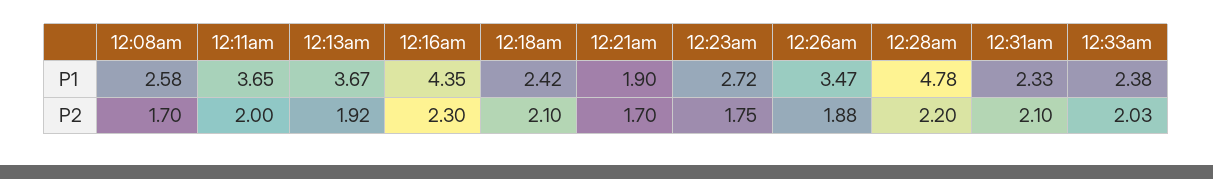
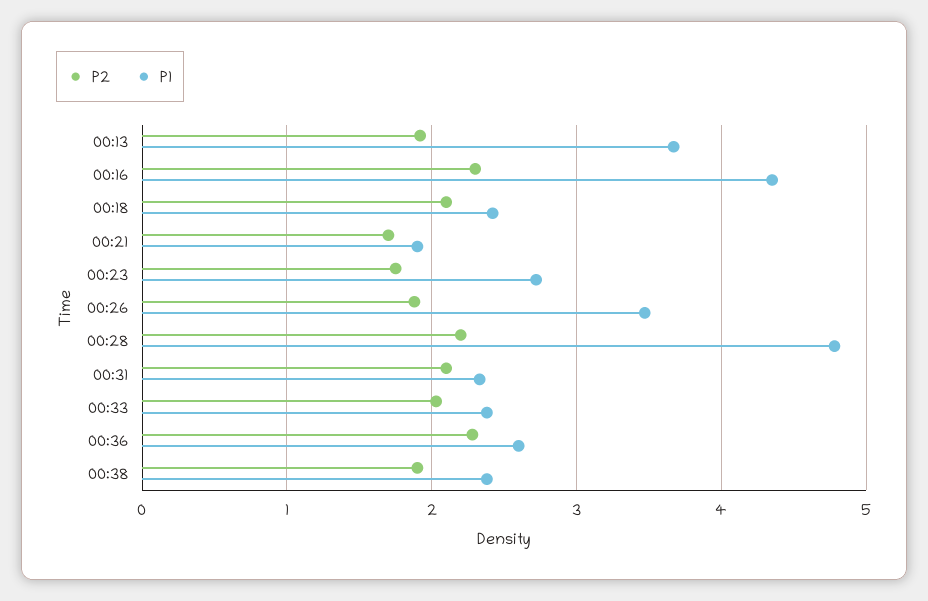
P1, 12:08am: 2.58 -> none
P1, 12:11am: 3.65 -> none
P2, 12:08am: 1.7 -> none
P2, 12:11am: 2 -> none
P2, 00:36: none -> 2.3
P1, 00:36: none -> 2.6
P2, 00:38: none -> 1.9
P1, 00:38: none -> 2.4

